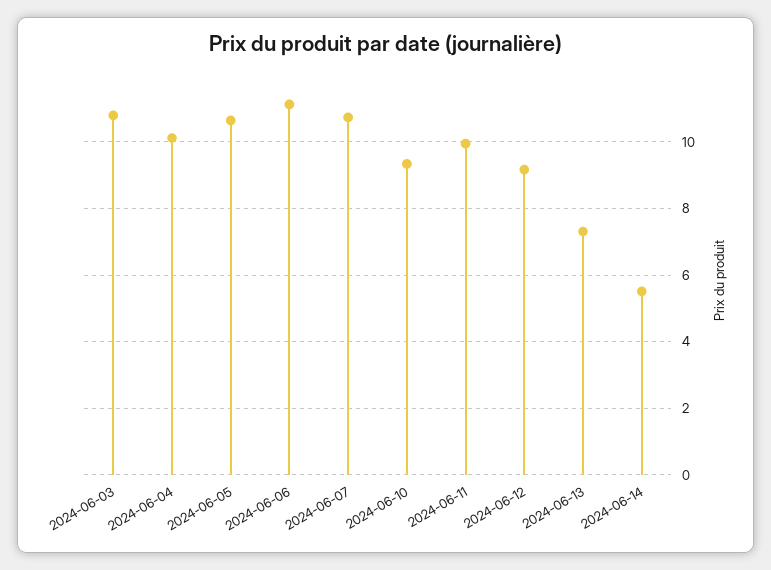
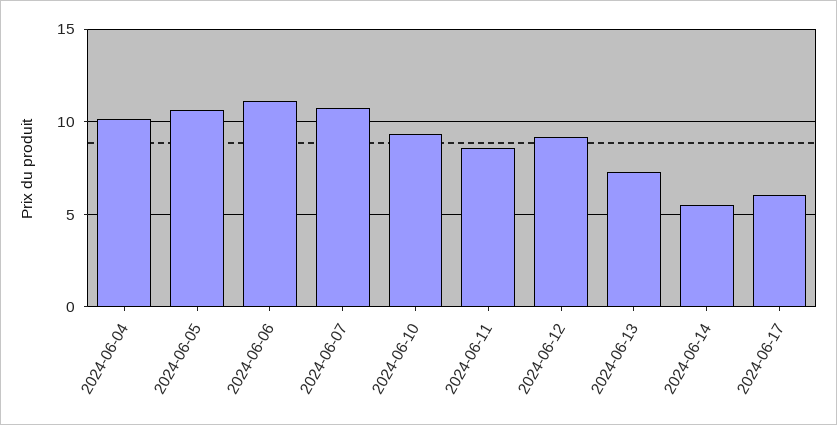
2024-06-03: 10.8 -> none
2024-06-11: 10 -> 8.5
2024-06-17: none -> 6

